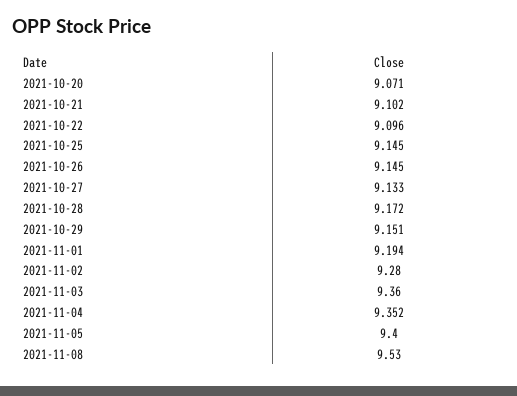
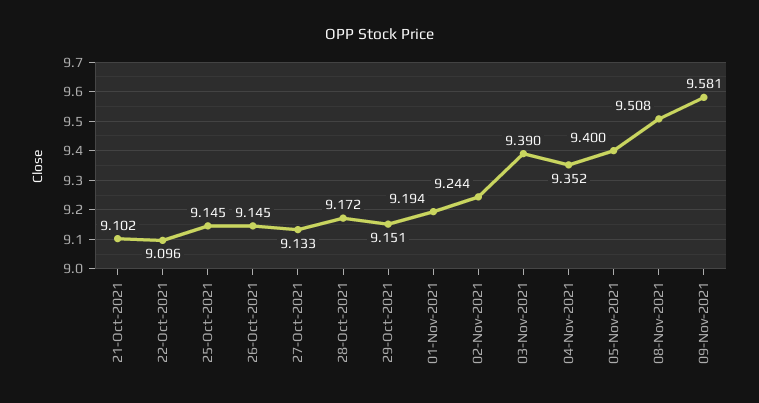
2021-10-20: 9.071 -> none
2021-11-02: 9.28 -> 9.244
2021-11-03: 9.36 -> 9.39
2021-11-08: 9.53 -> 9.508
09-Nov-2021: none -> 9.581

